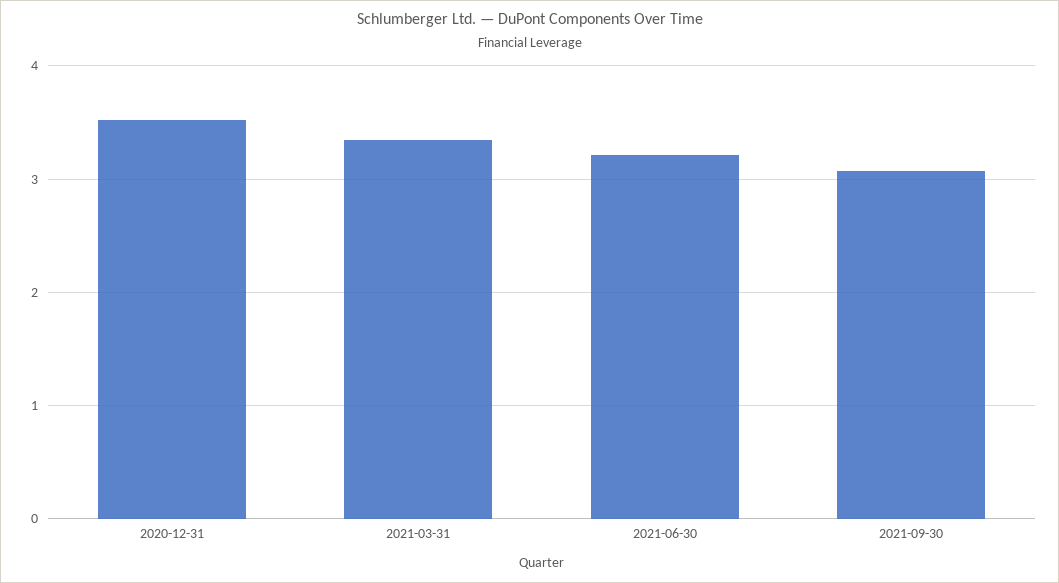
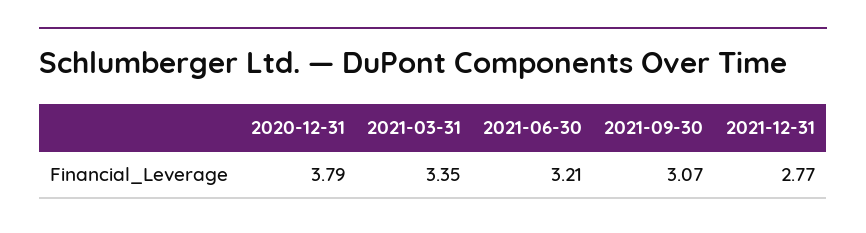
2020-12-31: 3.5 -> 3.79
2021-12-31: none -> 2.77

